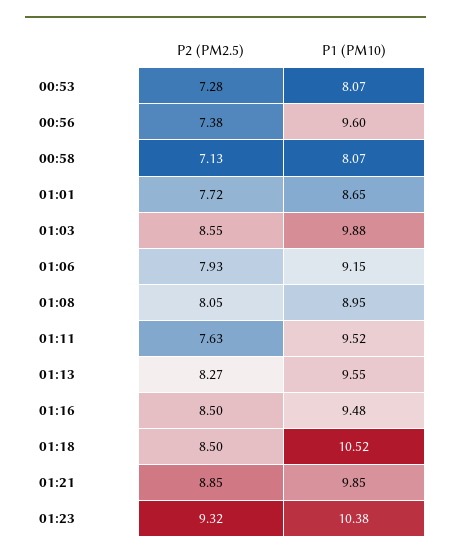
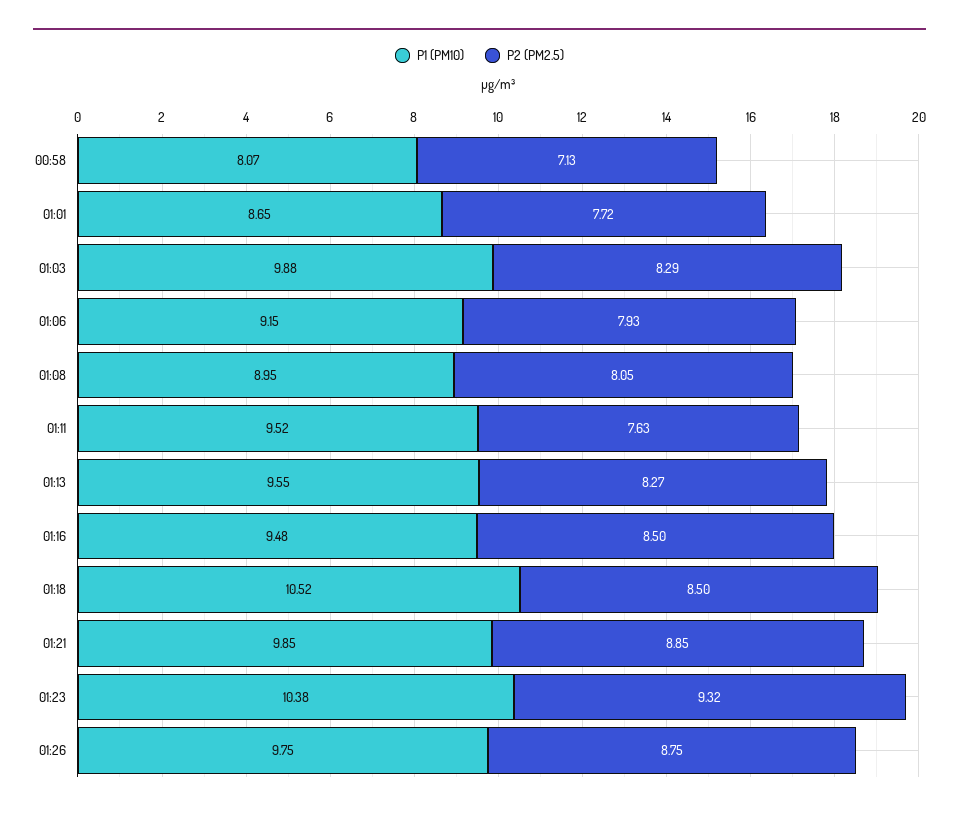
P2 (PM2.5), 00:53: 7.28 -> none
P1 (PM10), 00:53: 8.07 -> none
P2 (PM2.5), 00:56: 7.38 -> none
P1 (PM10), 00:56: 9.6 -> none
P2 (PM2.5), 01:03: 8.55 -> 8.29
P1 (PM10), 01:26: none -> 9.75
P2 (PM2.5), 01:26: none -> 8.75

